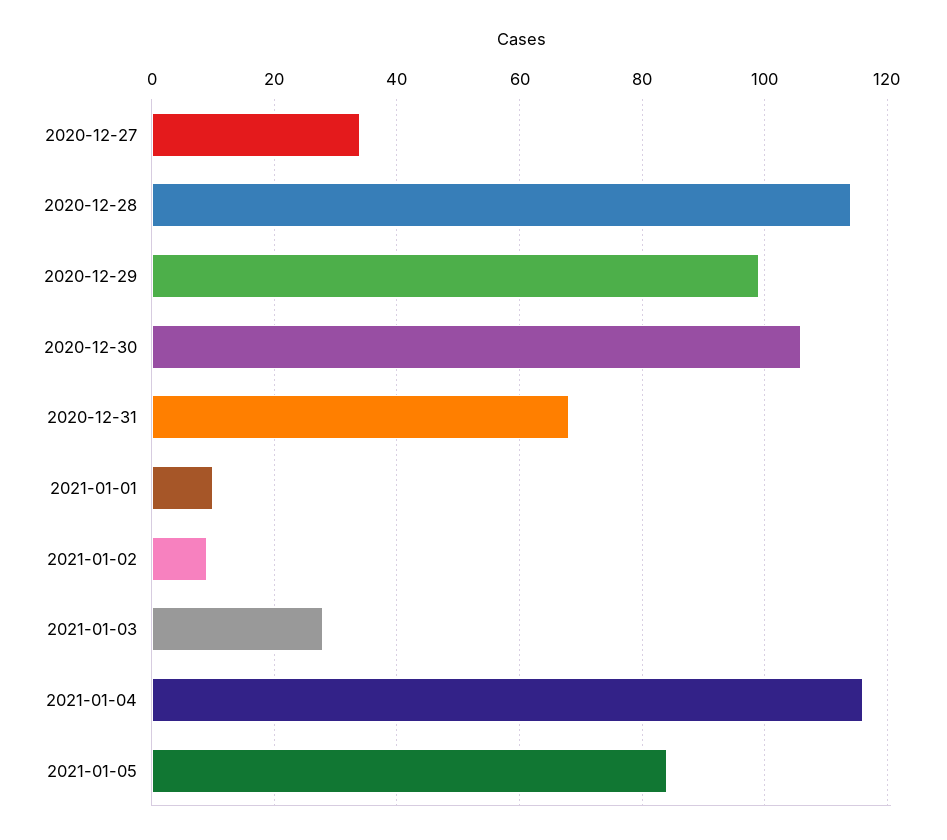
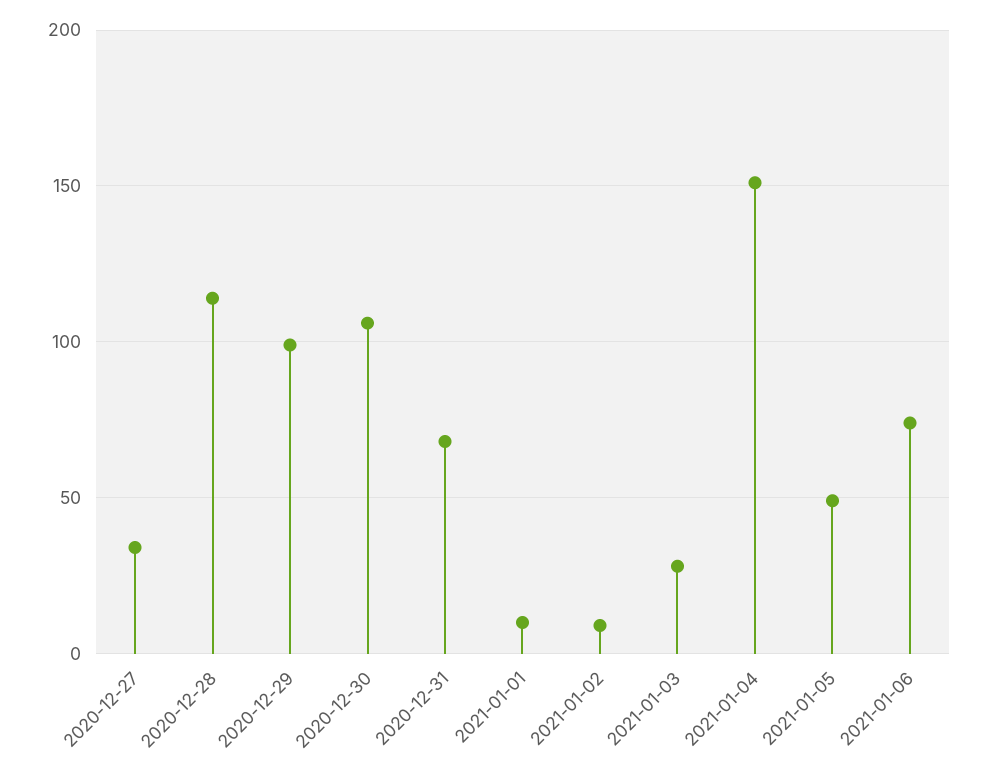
2021-01-04: 115 -> 150
2021-01-05: 85 -> 50
2021-01-06: none -> 75

